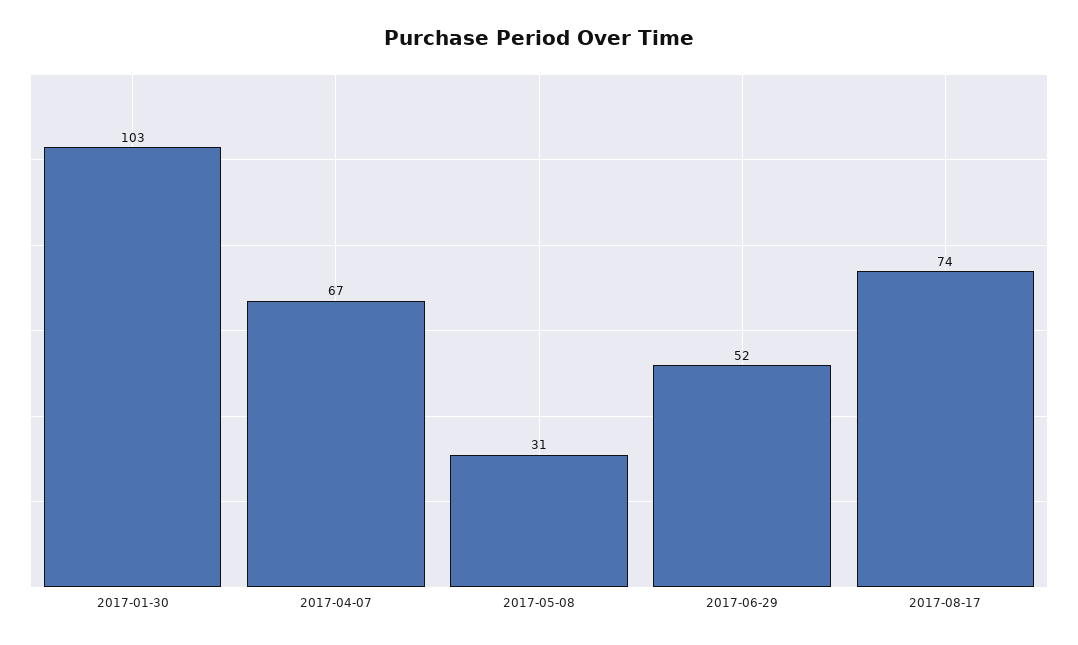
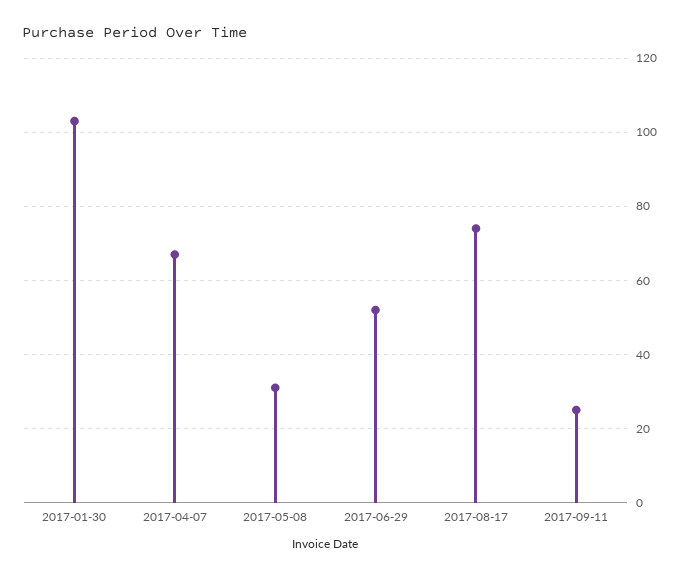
2017-09-11: none -> 25

